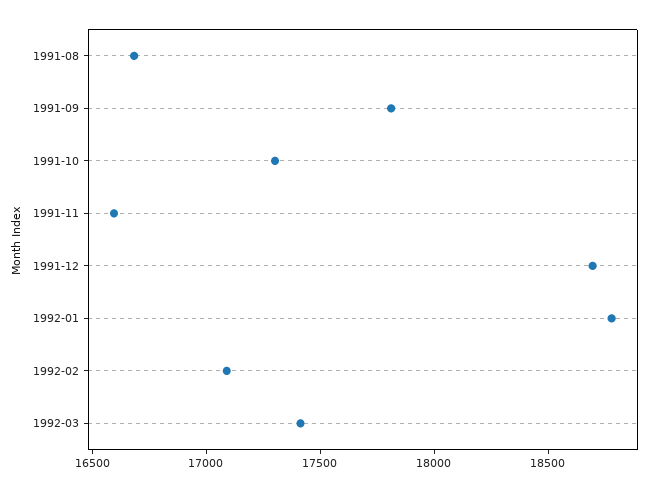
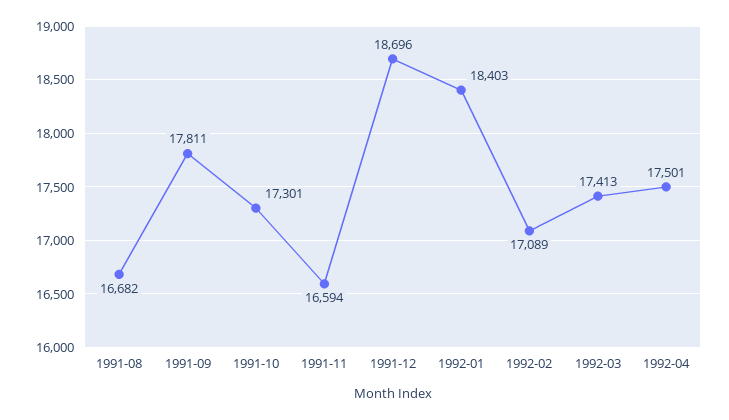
1992-01: 18800 -> 18403
1992-04: none -> 17501

